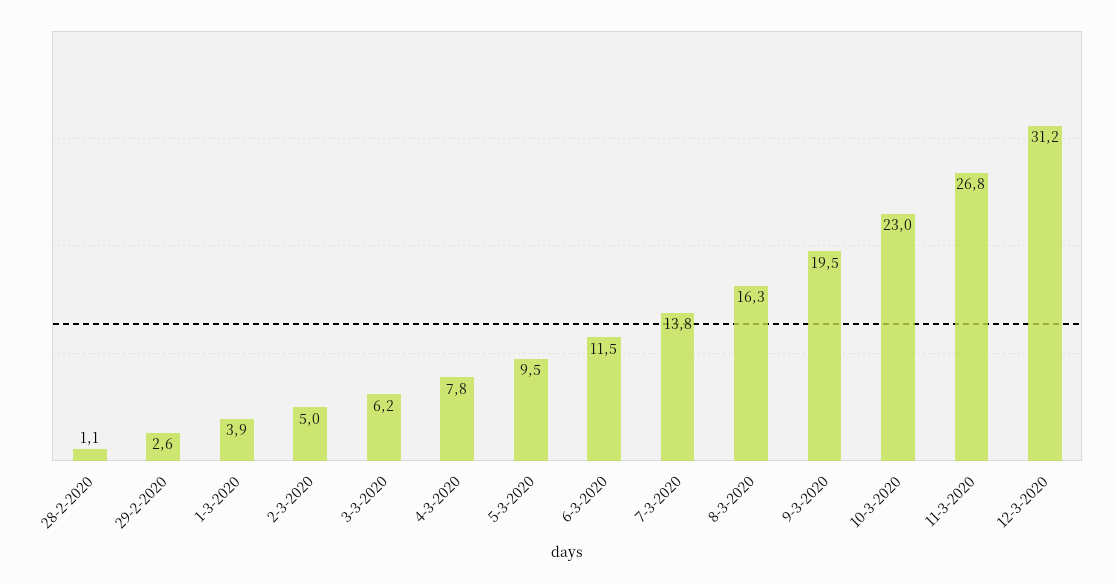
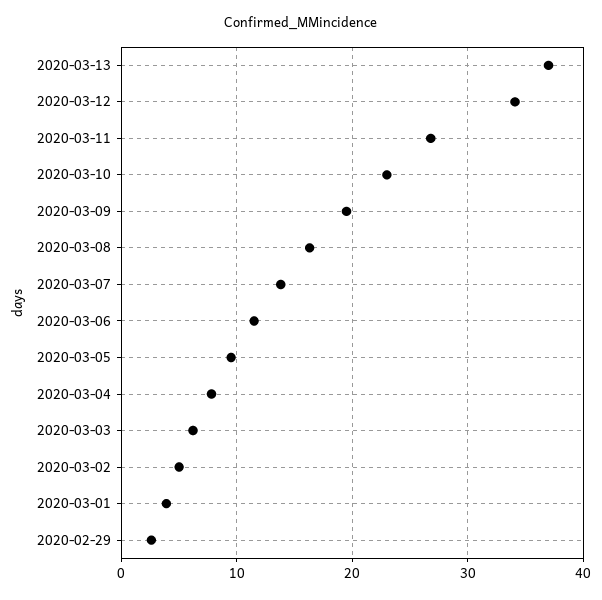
28-2-2020: 1.1 -> none
12-3-2020: 31.2 -> 34
2020-03-13: none -> 37

